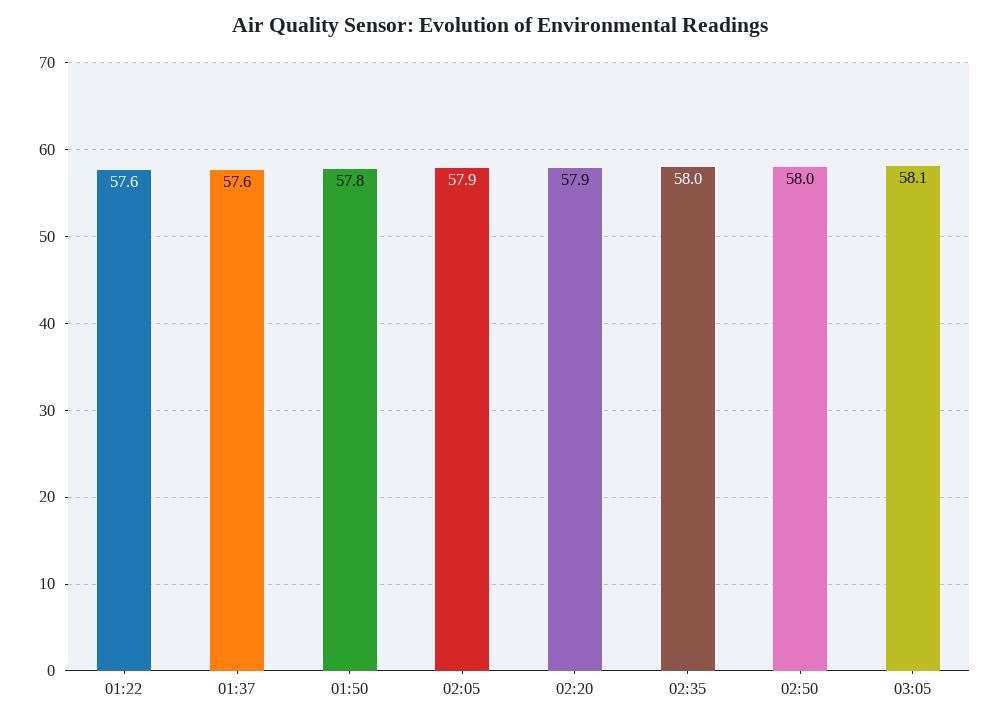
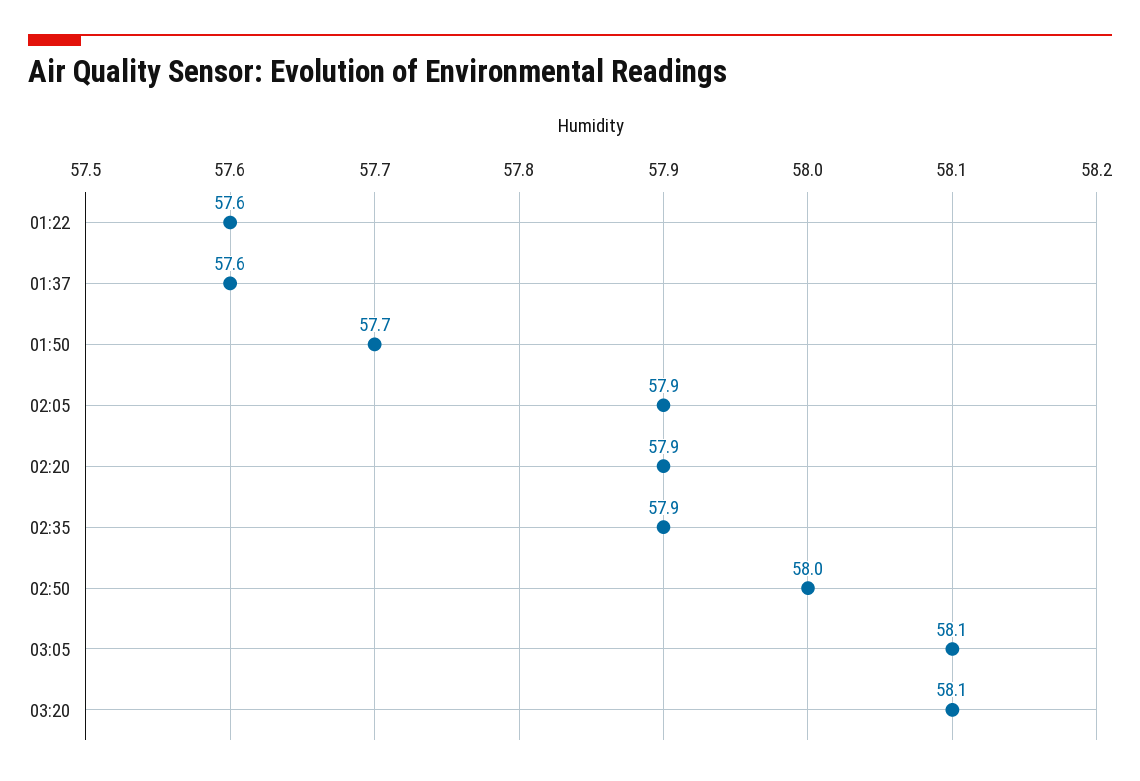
01:50: 57.8 -> 57.7
02:35: 58 -> 57.9
03:20: none -> 58.1

